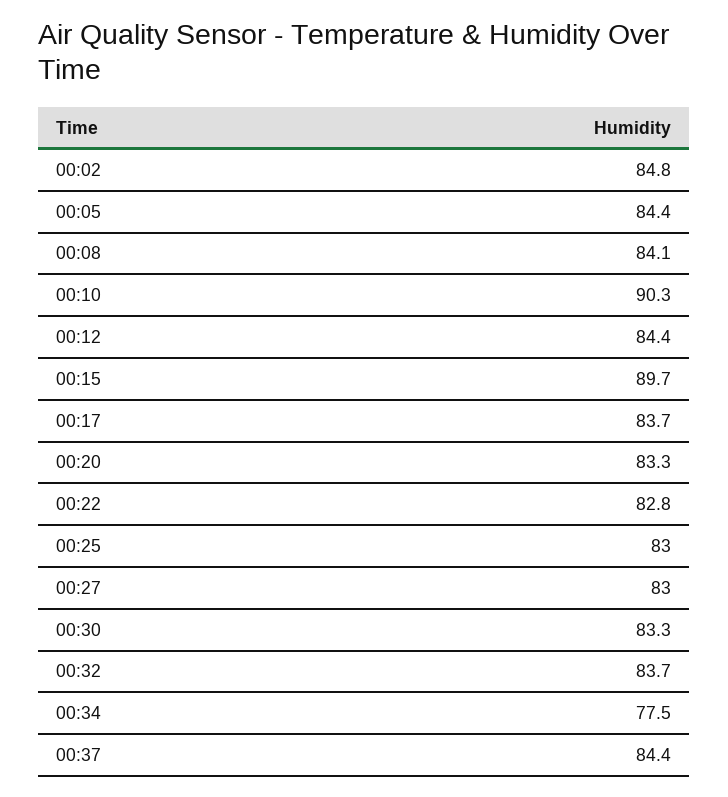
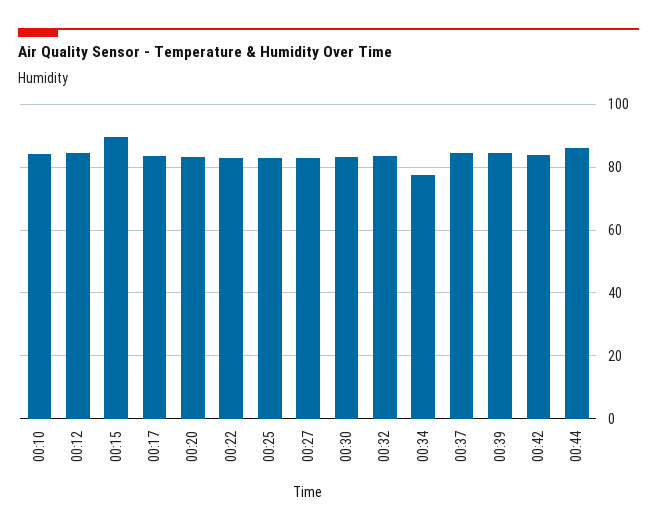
00:02: 84.8 -> none
00:05: 84.4 -> none
00:08: 84.1 -> none
00:10: 90.3 -> 84
00:39: none -> 84
00:42: none -> 84
00:44: none -> 86

